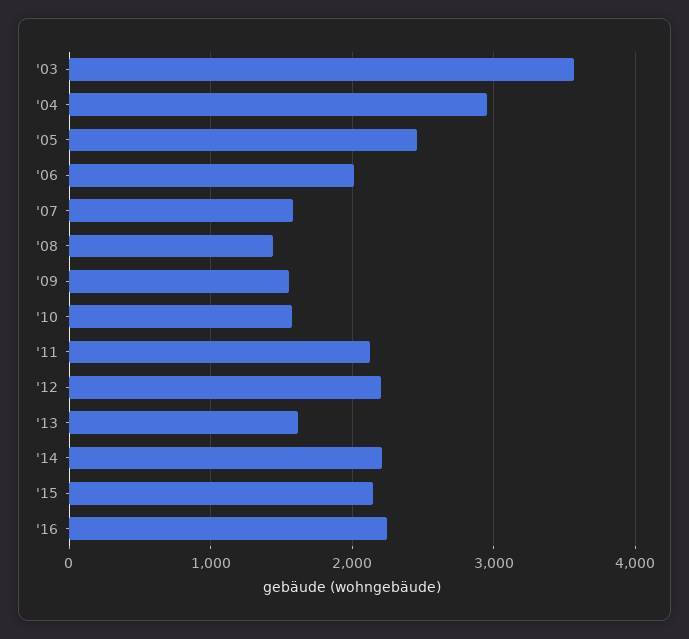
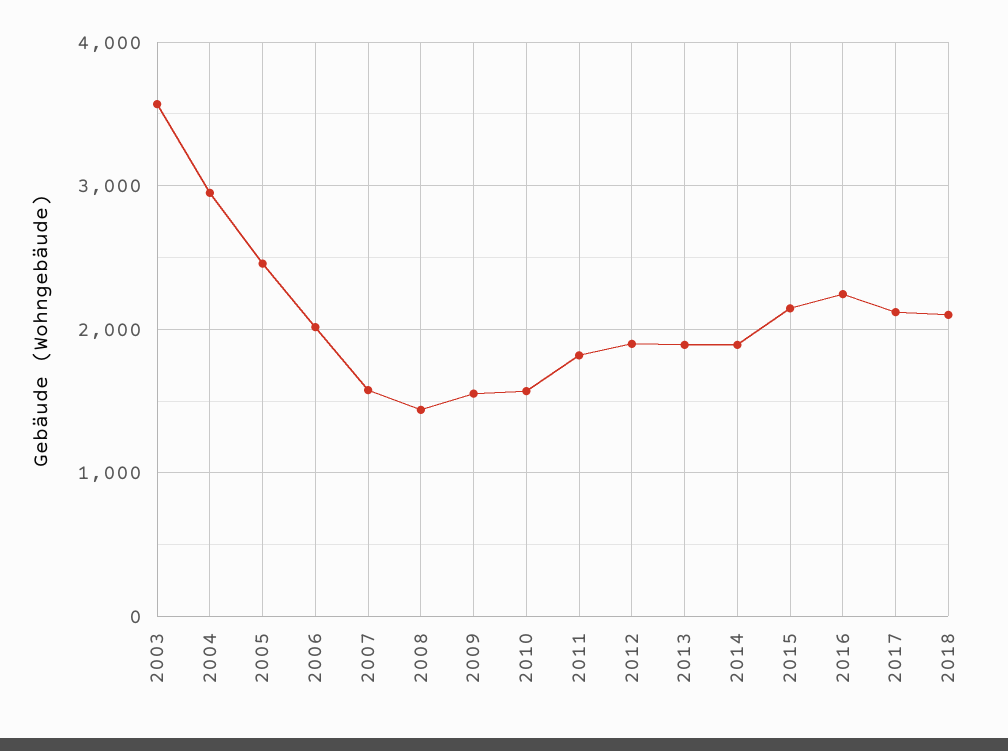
'11: 2100 -> 1800
'12: 2200 -> 1900
'13: 1600 -> 1900
'14: 2200 -> 1900
2017: none -> 2100
2018: none -> 2100

